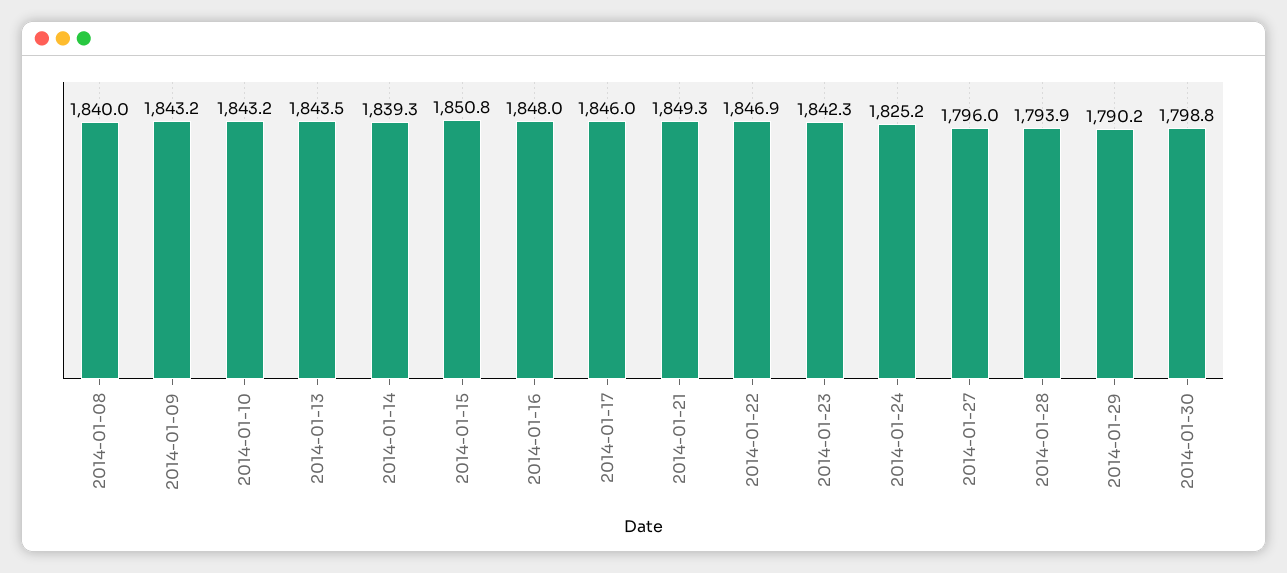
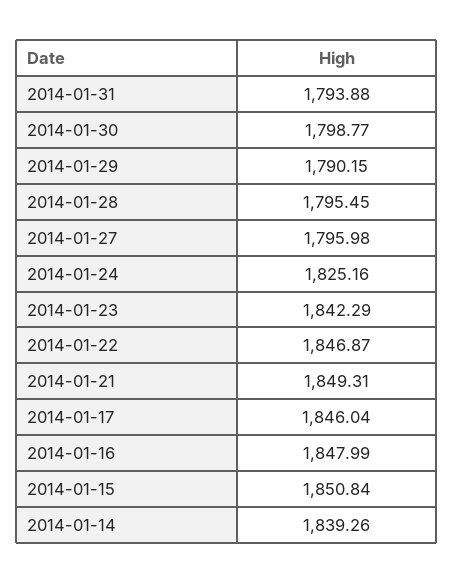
2014-01-08: 1840 -> none
2014-01-09: 1843.2 -> none
2014-01-10: 1843.2 -> none
2014-01-13: 1843.5 -> none
2014-01-28: 1793.9 -> 1795.45
2014-01-31: none -> 1793.88

